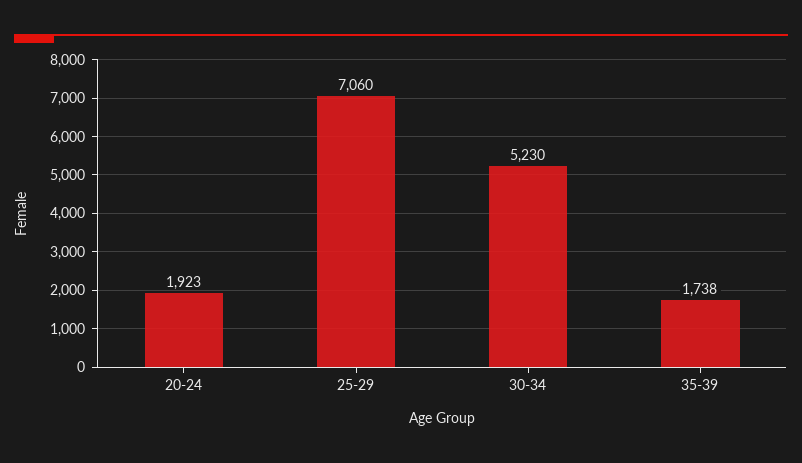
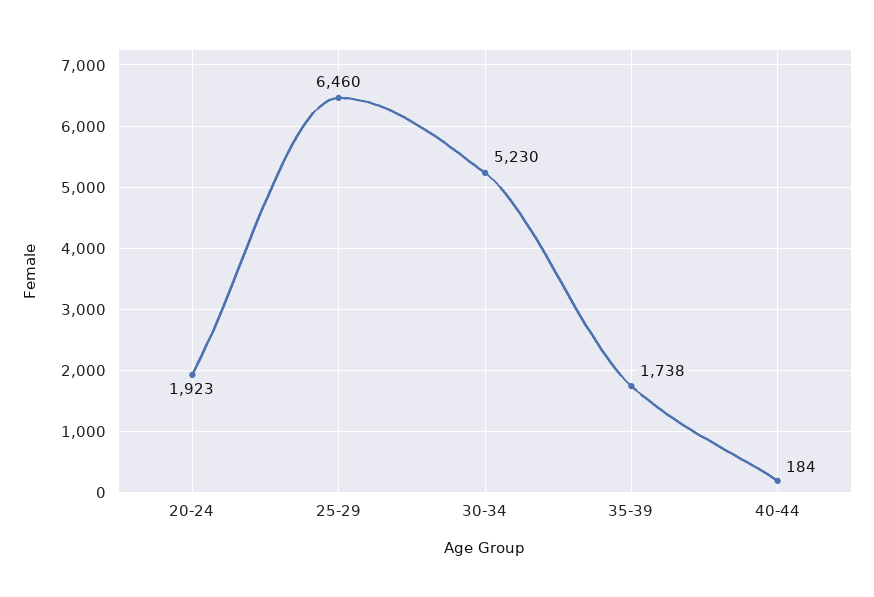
25-29: 7060 -> 6460
40-44: none -> 184

